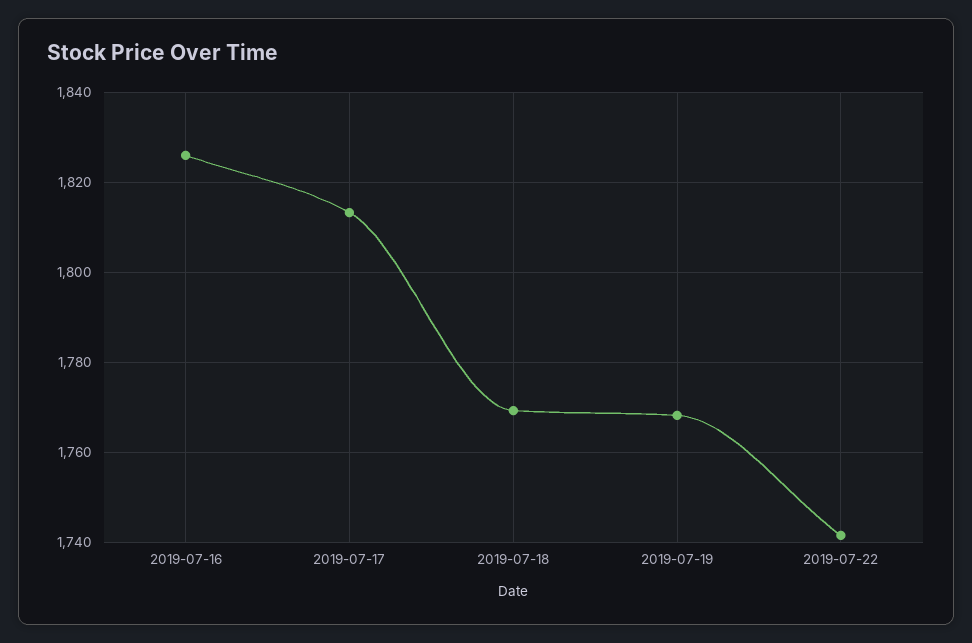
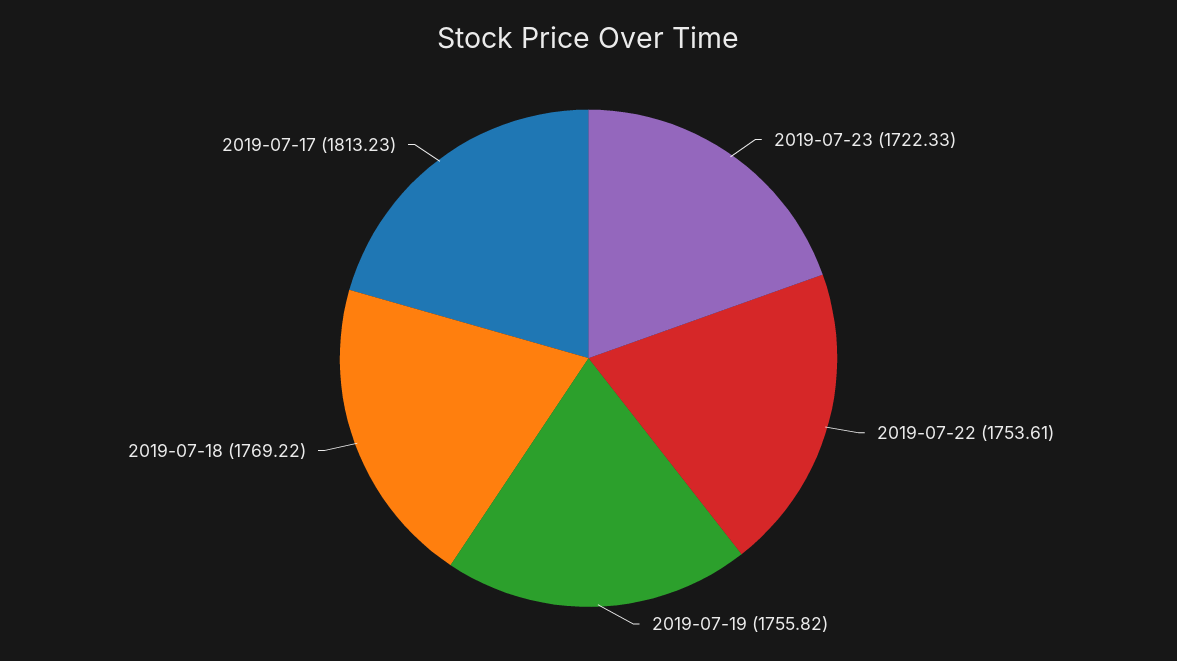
2019-07-16: 1826 -> none
2019-07-19: 1768 -> 1755.82
2019-07-22: 1742 -> 1753.61
2019-07-23: none -> 1722.33

